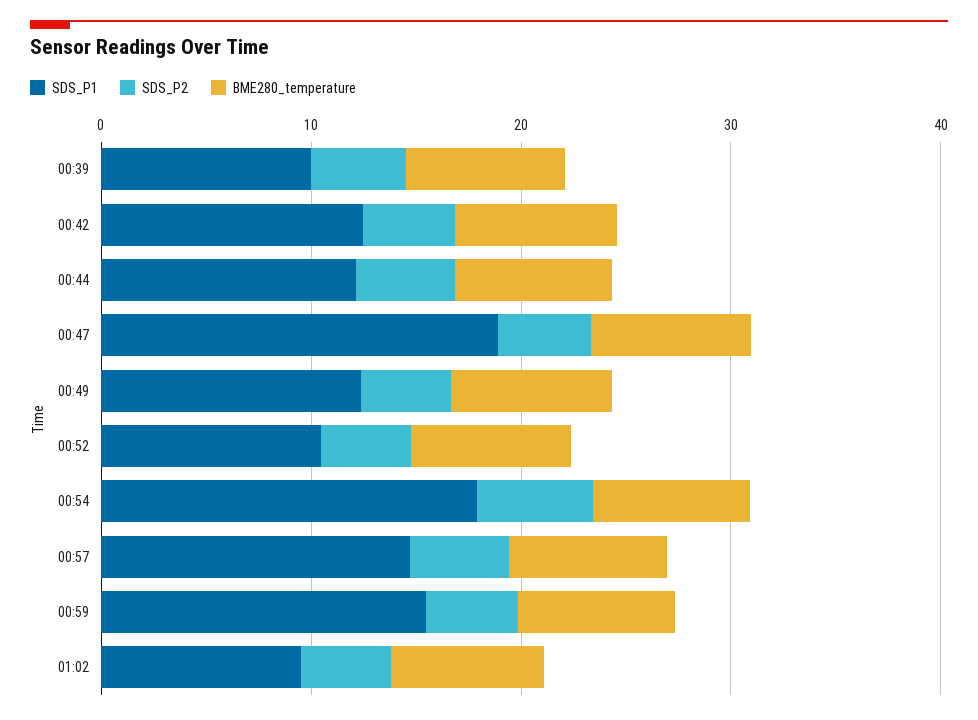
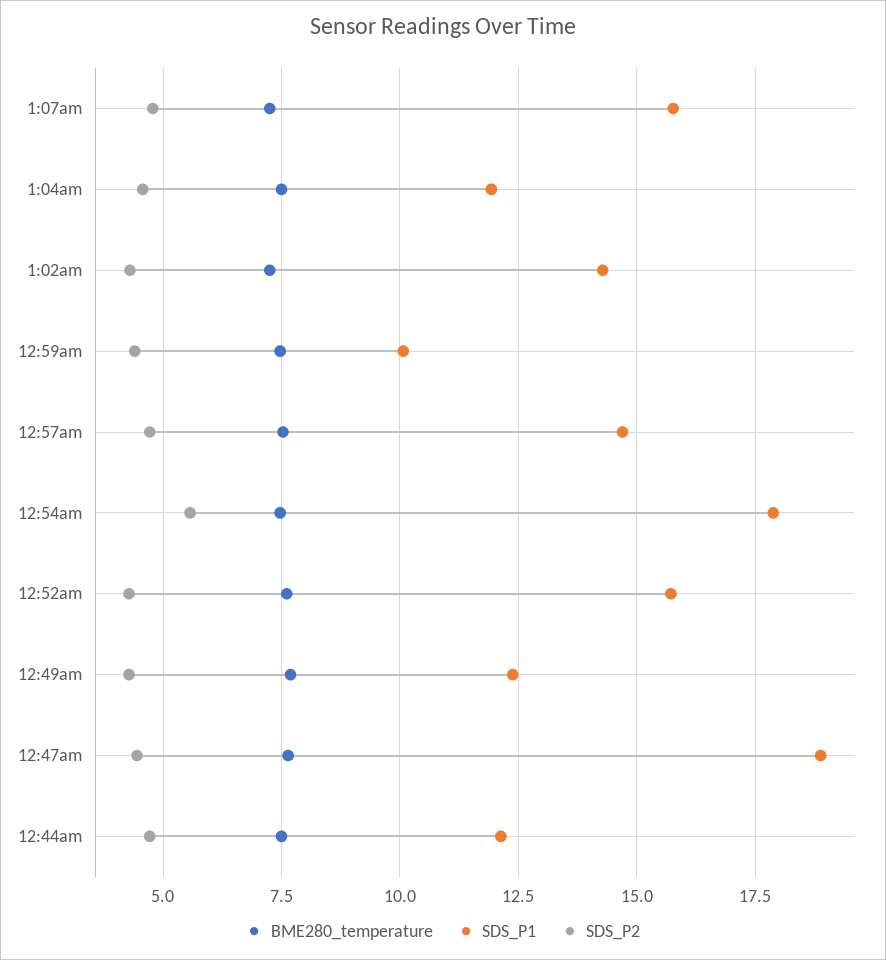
SDS_P1, 00:39: 10 -> none
SDS_P2, 00:39: 4 -> none
BME280_temperature, 00:39: 8 -> none
SDS_P1, 00:42: 12 -> none
SDS_P2, 00:42: 4 -> none
BME280_temperature, 00:42: 8 -> none
SDS_P1, 00:52: 10 -> 15.75
SDS_P1, 00:59: 16 -> 10
SDS_P1, 01:02: 10 -> 14.25
BME280_temperature, 1:07am: none -> 7.25
SDS_P1, 1:07am: none -> 15.75
SDS_P2, 1:07am: none -> 4.75
BME280_temperature, 1:04am: none -> 7.5
SDS_P1, 1:04am: none -> 12
SDS_P2, 1:04am: none -> 4.5

